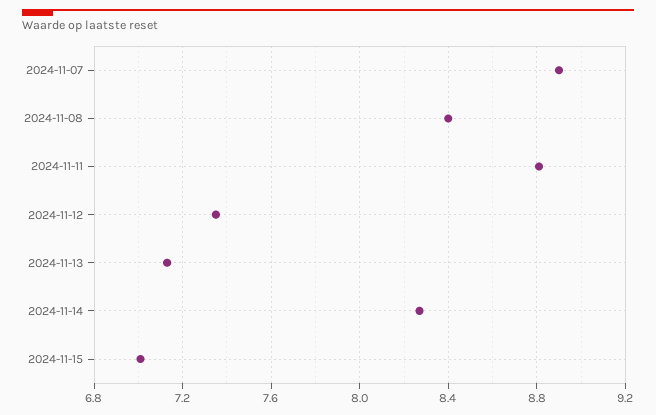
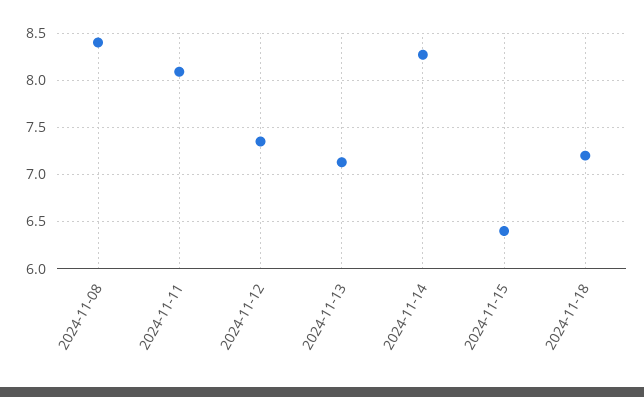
2024-11-07: 8.9 -> none
2024-11-11: 8.8 -> 8.1
2024-11-15: 7 -> 6.4
2024-11-18: none -> 7.2

